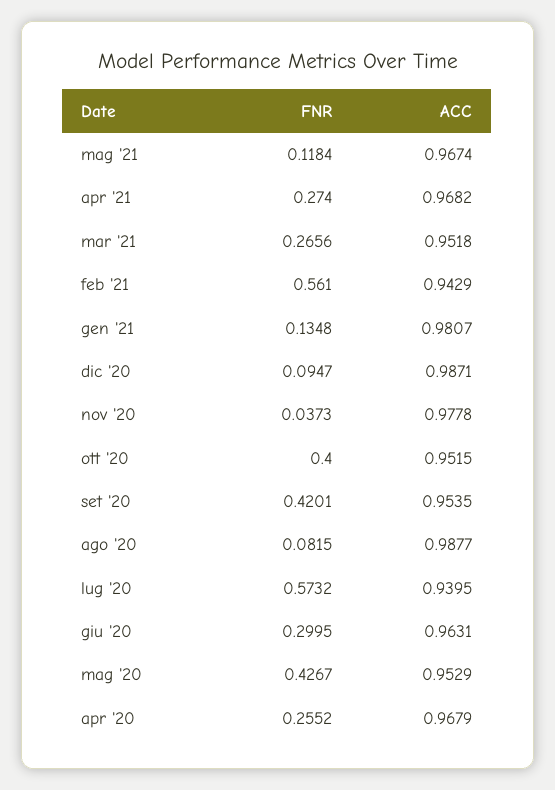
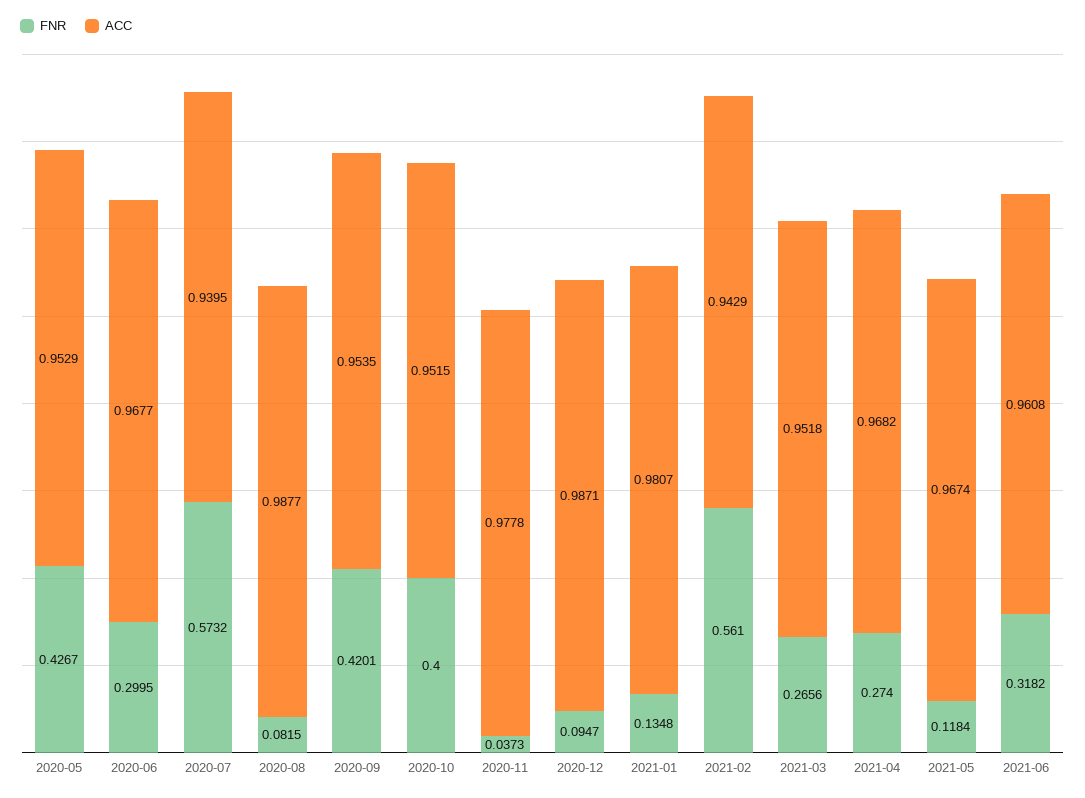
ACC, giu '20: 0.9631 -> 0.9677
FNR, apr '20: 0.2552 -> none
ACC, apr '20: 0.9679 -> none
FNR, 2021-06: none -> 0.3182
ACC, 2021-06: none -> 0.9608

